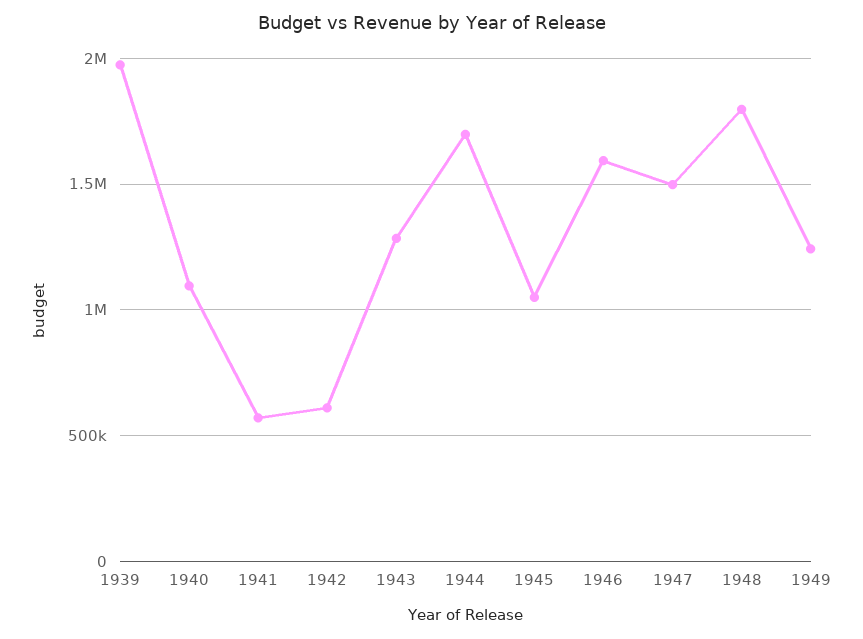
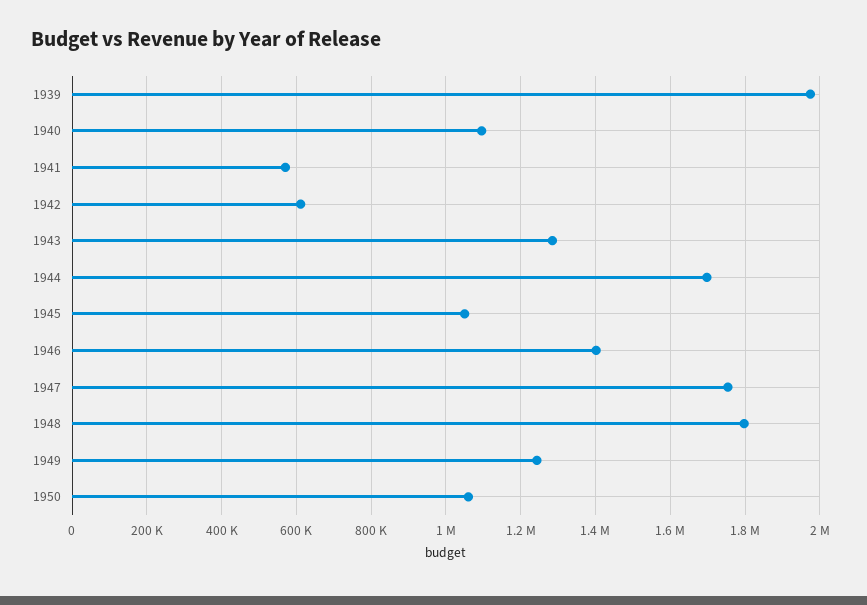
1946: 1600000 -> 1400000
1947: 1500000 -> 1760000
1950: none -> 1060000

